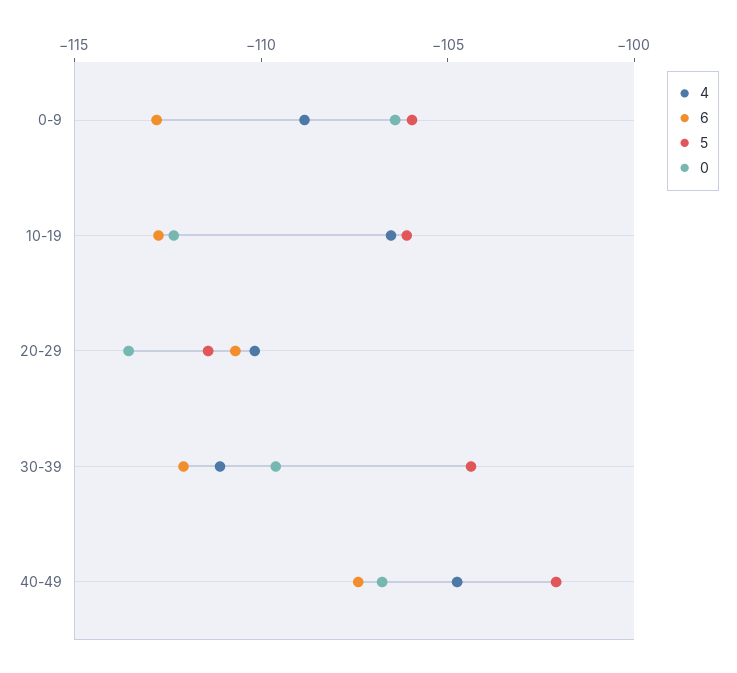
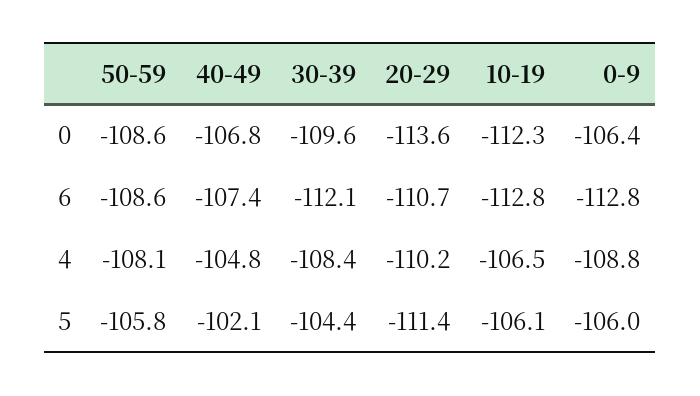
4, 30-39: -111 -> -108.4
0, 50-59: none -> -108.6
6, 50-59: none -> -108.6
4, 50-59: none -> -108.1
5, 50-59: none -> -105.8

